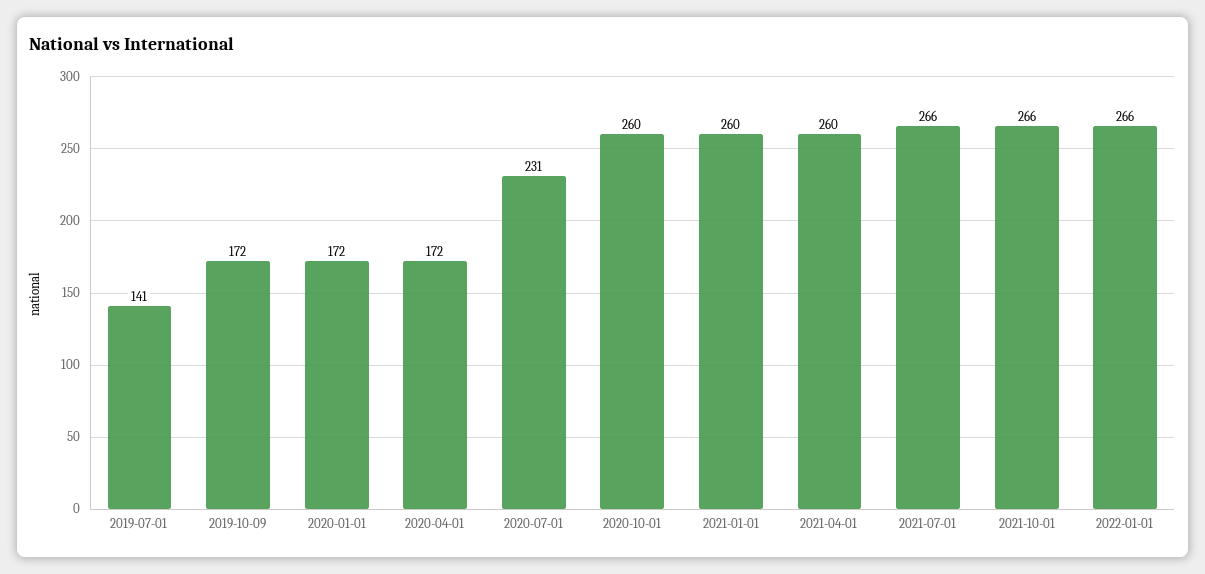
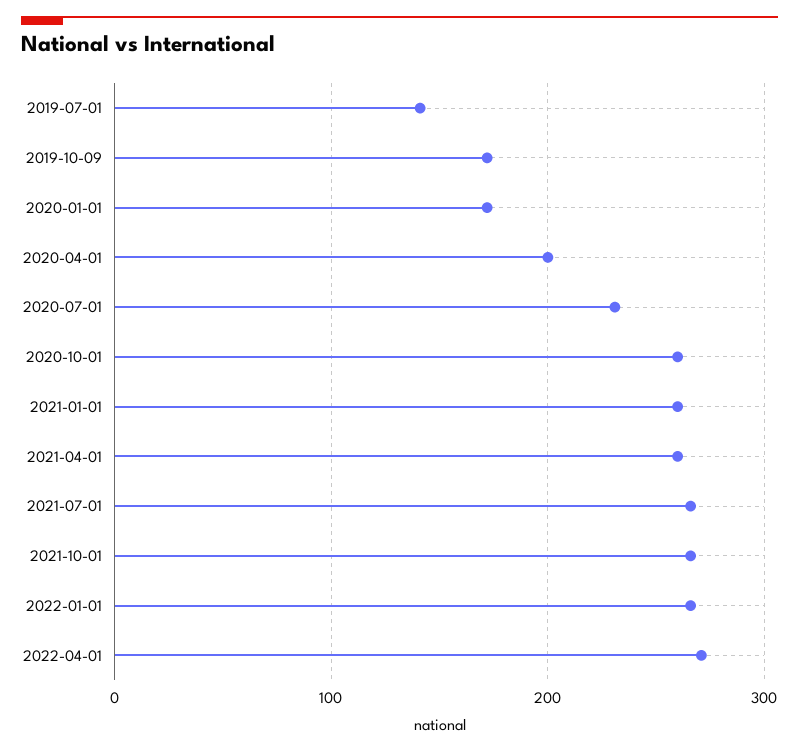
2020-04-01: 172 -> 200
2022-04-01: none -> 270

